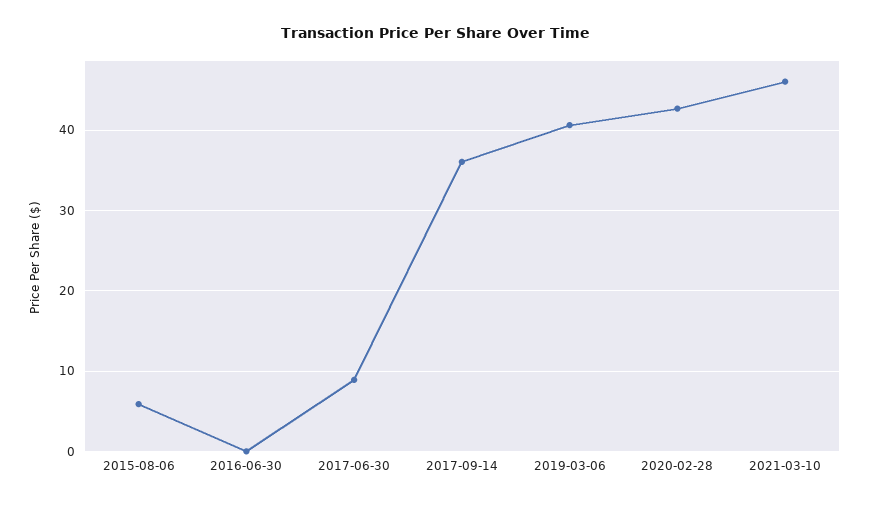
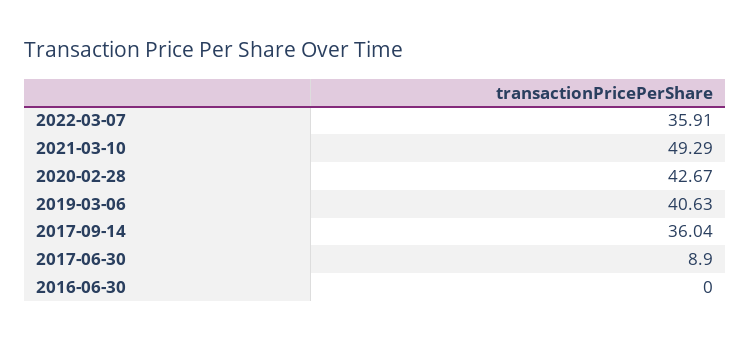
2015-08-06: 6 -> none
2021-03-10: 46 -> 49.29
2022-03-07: none -> 35.91

